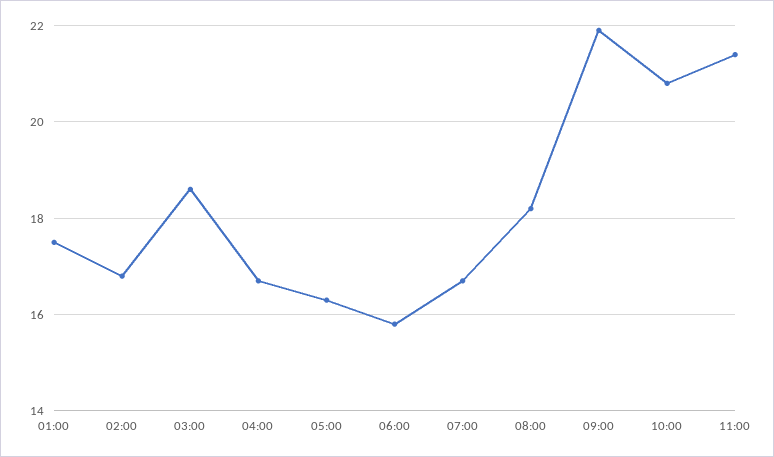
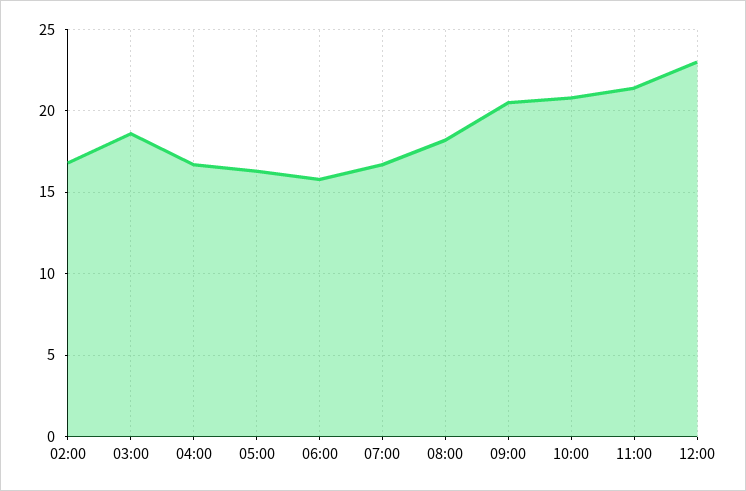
01:00: 17.5 -> none
09:00: 22 -> 20.5
12:00: none -> 23

